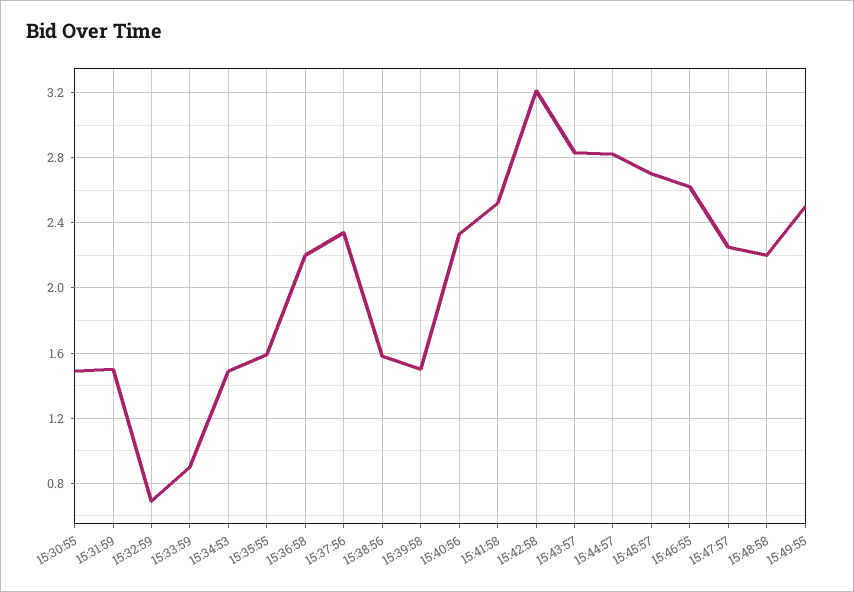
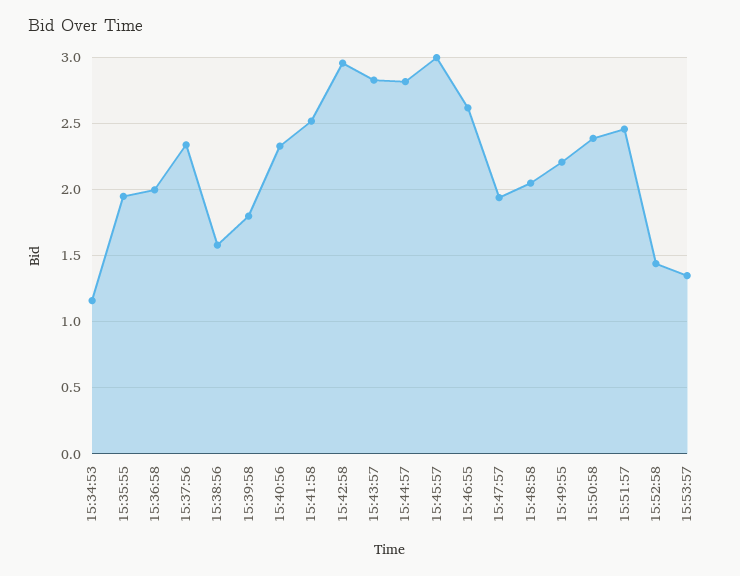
15:30:55: 1.5 -> none
15:31:59: 1.5 -> none
15:32:59: 0.7 -> none
15:33:59: 0.9 -> none
15:34:53: 1.5 -> 1.15
15:35:55: 1.6 -> 1.95
15:36:58: 2.2 -> 2
15:39:58: 1.5 -> 1.8
15:42:58: 3.2 -> 2.95
15:45:57: 2.7 -> 3
15:47:57: 2.25 -> 1.95
15:48:58: 2.2 -> 2.05
15:49:55: 2.5 -> 2.2
15:50:58: none -> 2.4
15:51:57: none -> 2.45
15:52:58: none -> 1.45
15:53:57: none -> 1.35

